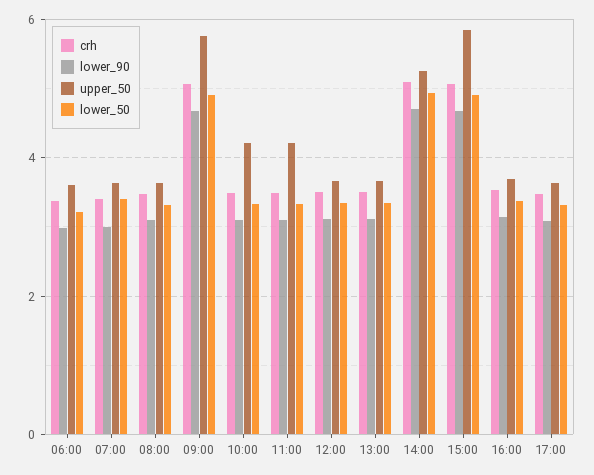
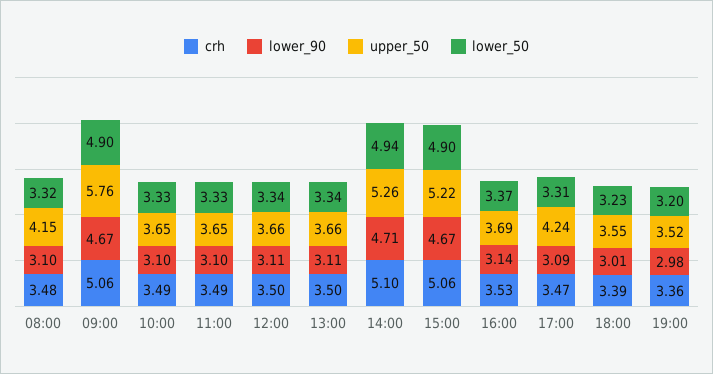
crh, 06:00: 3.4 -> none
lower_90, 06:00: 3 -> none
upper_50, 06:00: 3.6 -> none
lower_50, 06:00: 3.2 -> none
crh, 07:00: 3.4 -> none
lower_90, 07:00: 3 -> none
upper_50, 07:00: 3.6 -> none
lower_50, 07:00: 3.4 -> none
upper_50, 08:00: 3.6 -> 4.15
upper_50, 10:00: 4.2 -> 3.65
upper_50, 11:00: 4.2 -> 3.65
upper_50, 15:00: 5.8 -> 5.22
upper_50, 17:00: 3.6 -> 4.24
crh, 18:00: none -> 3.39
lower_90, 18:00: none -> 3.01
upper_50, 18:00: none -> 3.55
lower_50, 18:00: none -> 3.23
crh, 19:00: none -> 3.36
lower_90, 19:00: none -> 2.98
upper_50, 19:00: none -> 3.52
lower_50, 19:00: none -> 3.2

